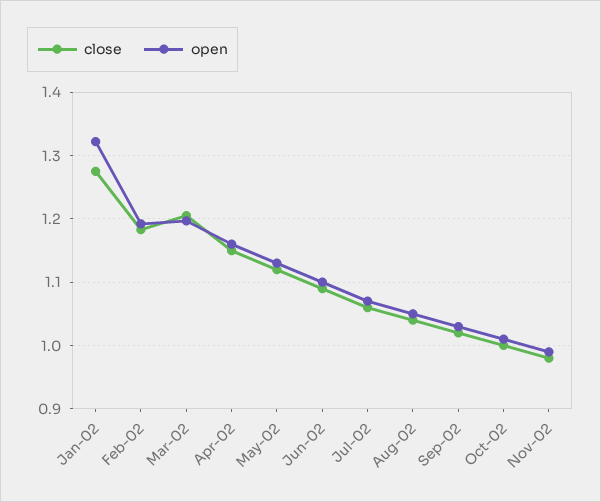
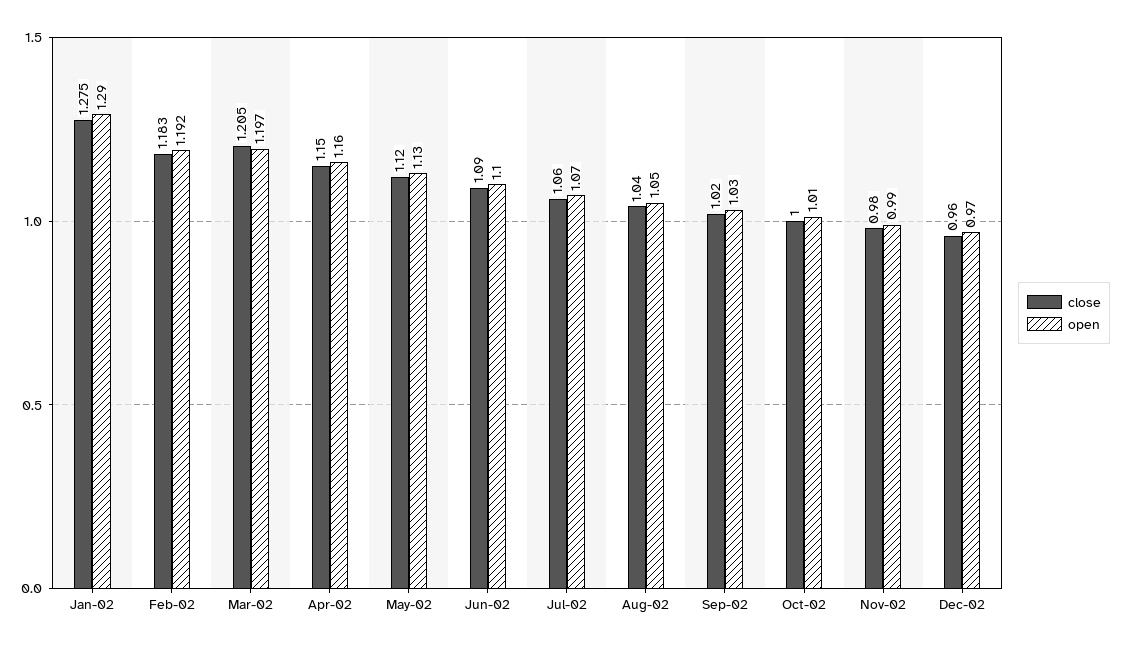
open, Jan-02: 1.32 -> 1.29
close, Dec-02: none -> 0.96
open, Dec-02: none -> 0.97

